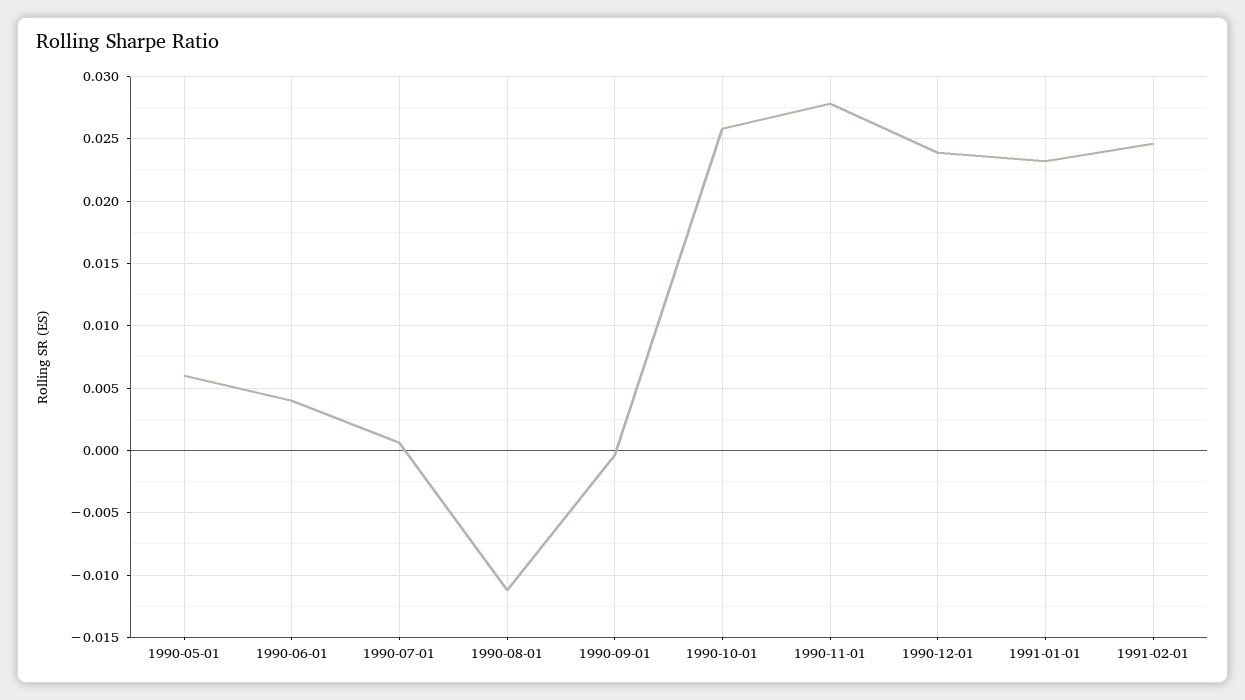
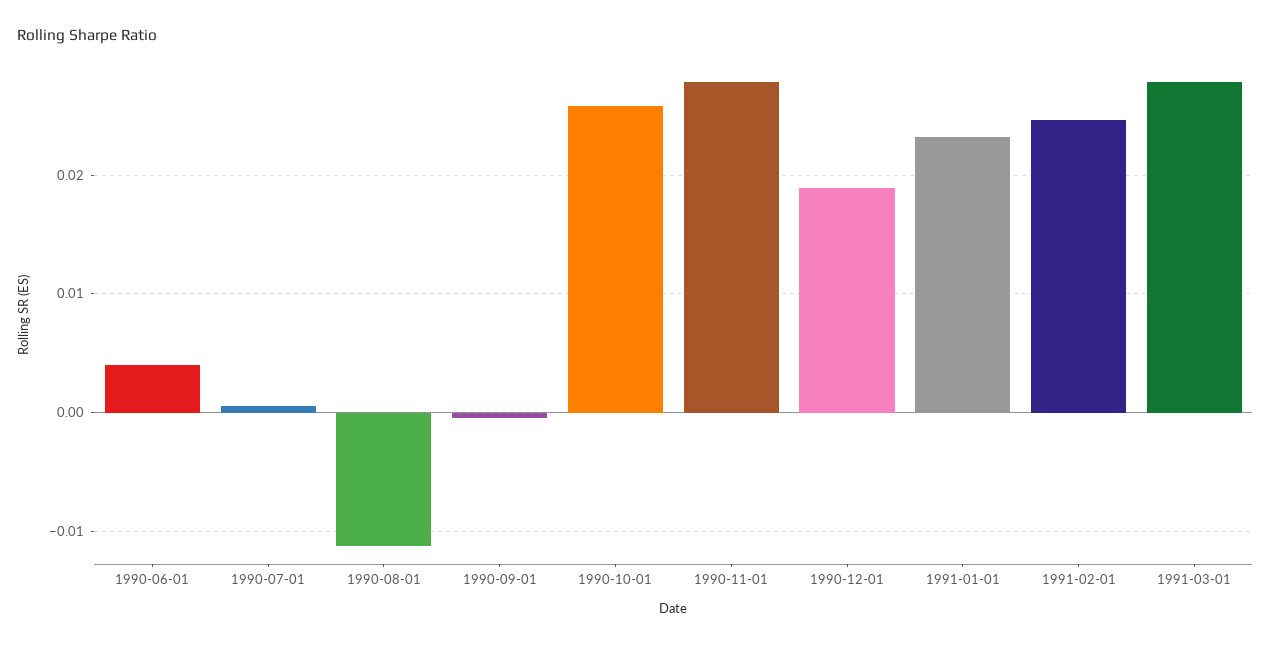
1990-05-01: 0.006 -> none
1990-12-01: 0.024 -> 0.019
1991-03-01: none -> 0.028

